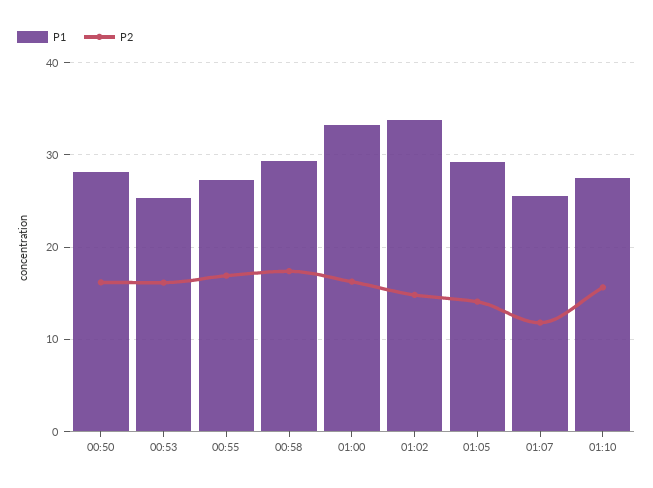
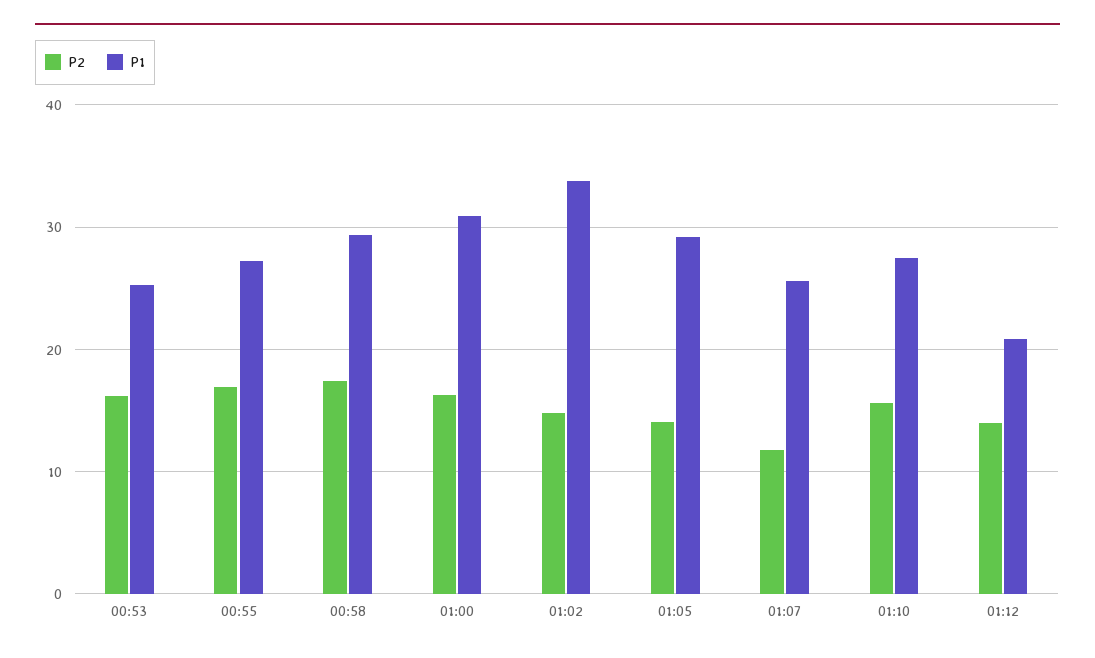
P1, 00:50: 28 -> none
P2, 00:50: 16 -> none
P1, 01:00: 33 -> 31
P2, 01:12: none -> 14
P1, 01:12: none -> 21

